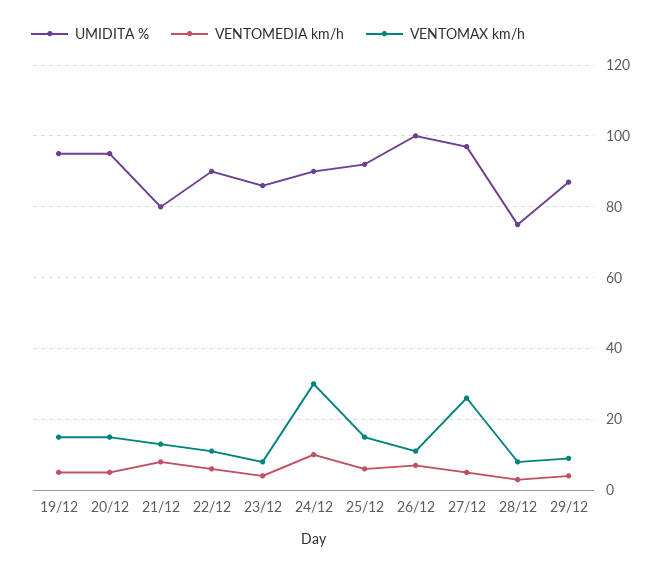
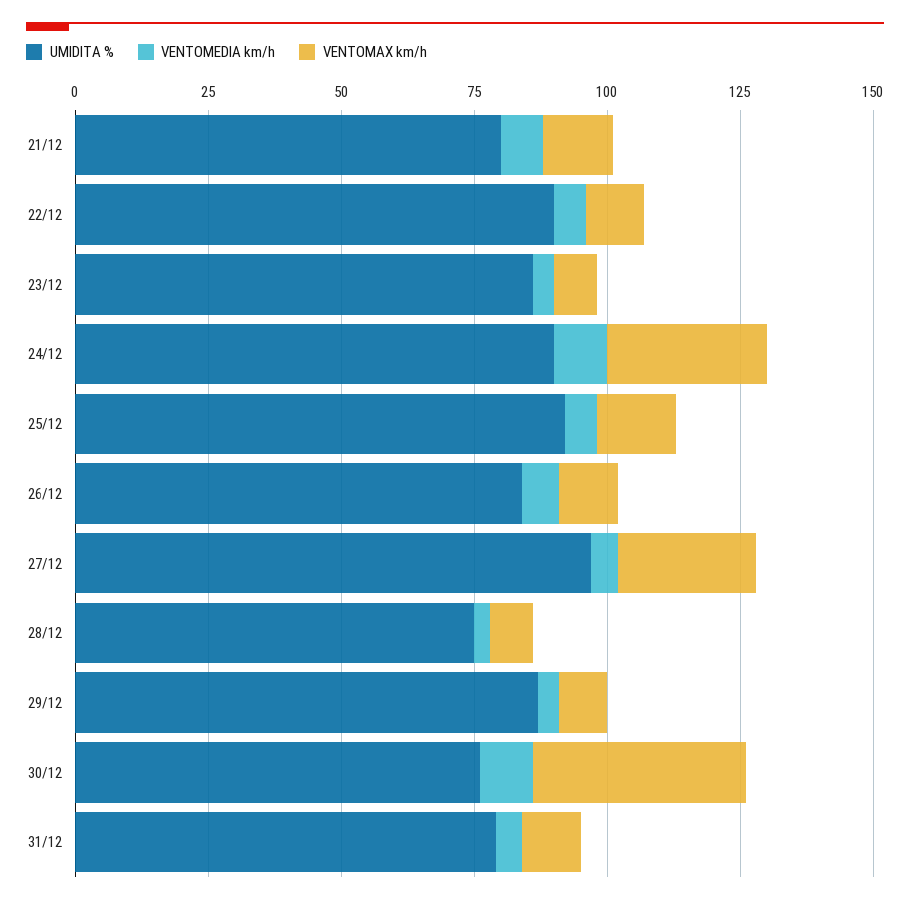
UMIDITA %, 19/12: 95 -> none
VENTOMEDIA km/h, 19/12: 5 -> none
VENTOMAX km/h, 19/12: 15 -> none
UMIDITA %, 20/12: 95 -> none
VENTOMEDIA km/h, 20/12: 5 -> none
VENTOMAX km/h, 20/12: 15 -> none
UMIDITA %, 26/12: 100 -> 85
UMIDITA %, 30/12: none -> 75
VENTOMEDIA km/h, 30/12: none -> 10
VENTOMAX km/h, 30/12: none -> 40
UMIDITA %, 31/12: none -> 80
VENTOMEDIA km/h, 31/12: none -> 5
VENTOMAX km/h, 31/12: none -> 10

